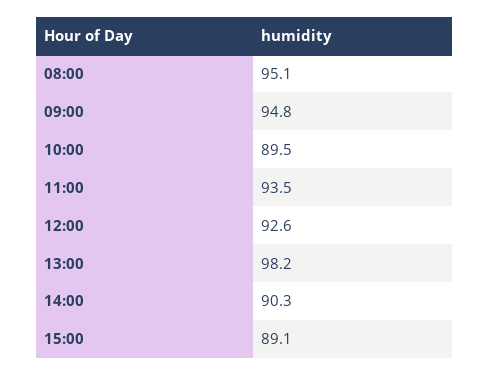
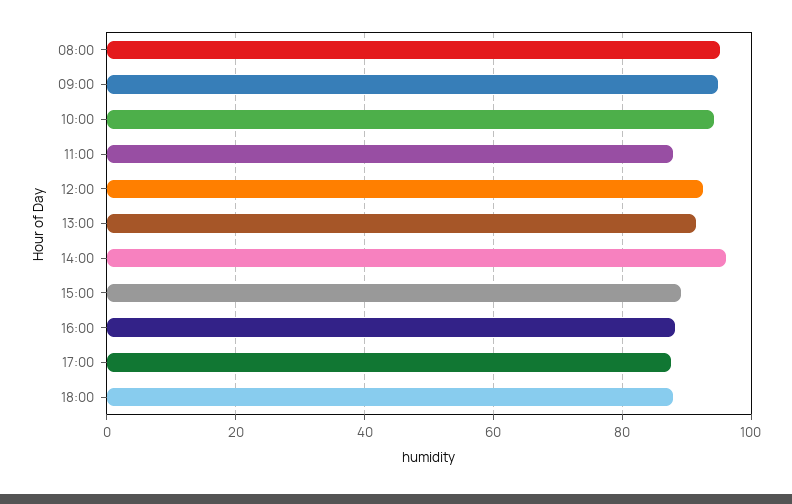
10:00: 89.5 -> 94
11:00: 93.5 -> 88
13:00: 98.2 -> 92
14:00: 90.3 -> 96
16:00: none -> 88
17:00: none -> 88
18:00: none -> 88

